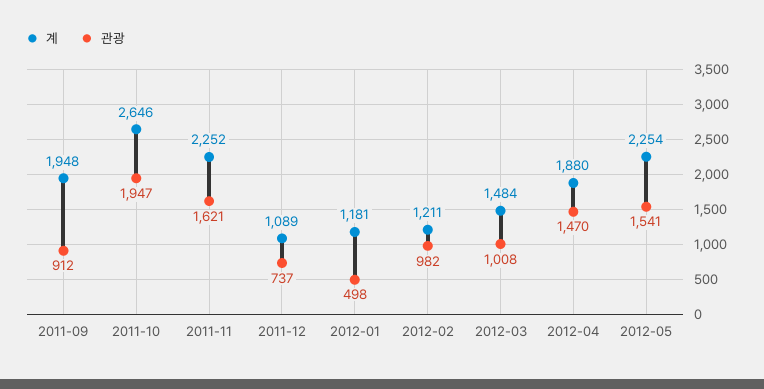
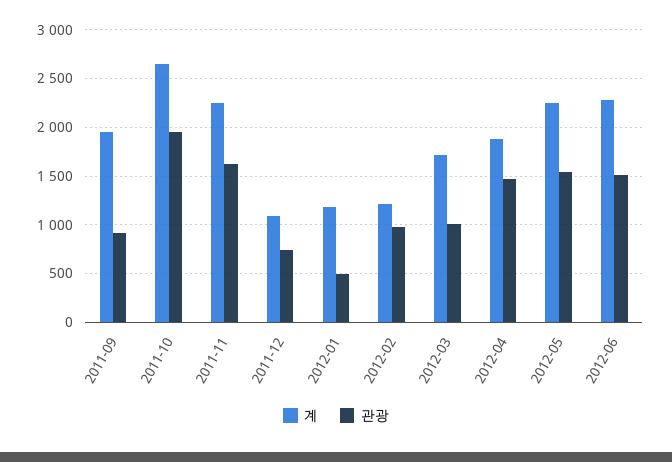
계, 2012-03: 1484 -> 1700
계, 2012-06: none -> 2300
관광, 2012-06: none -> 1500

